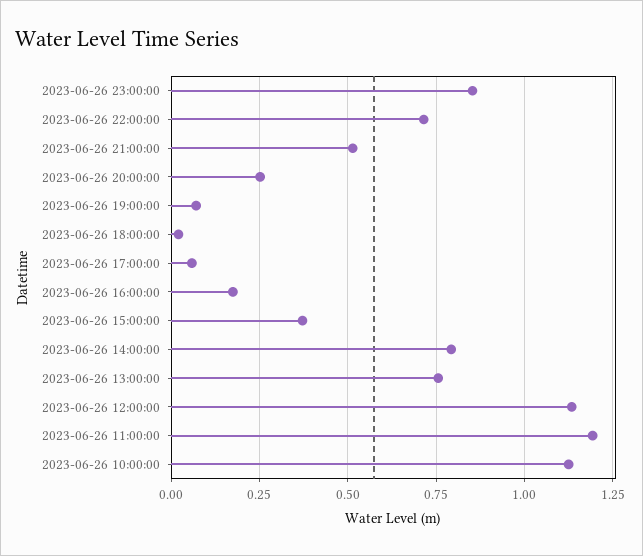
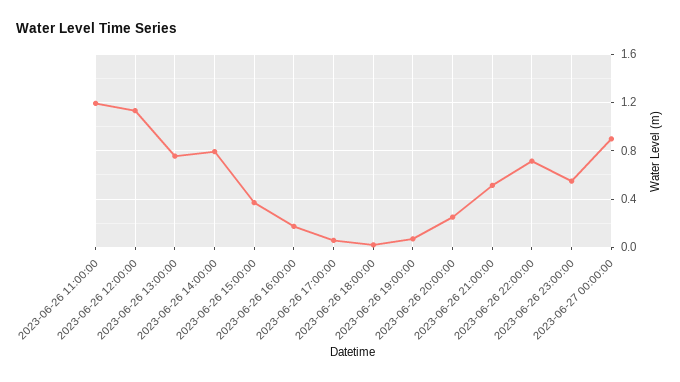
2023-06-26 23:00:00: 0.85 -> 0.55
2023-06-26 10:00:00: 1.125 -> none
2023-06-27 00:00:00: none -> 0.9

